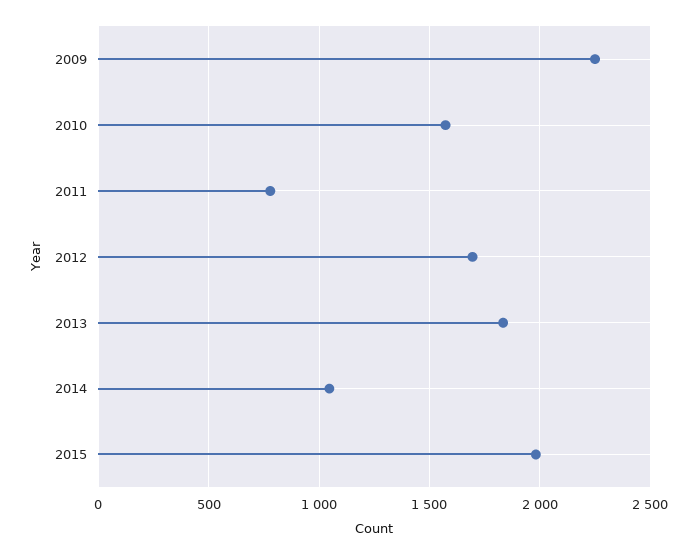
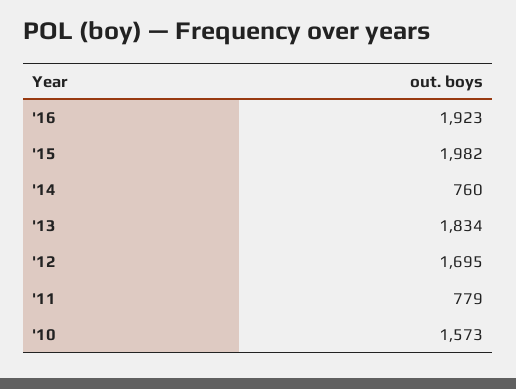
2009: 2250 -> none
2014: 1050 -> 760
'16: none -> 1923

